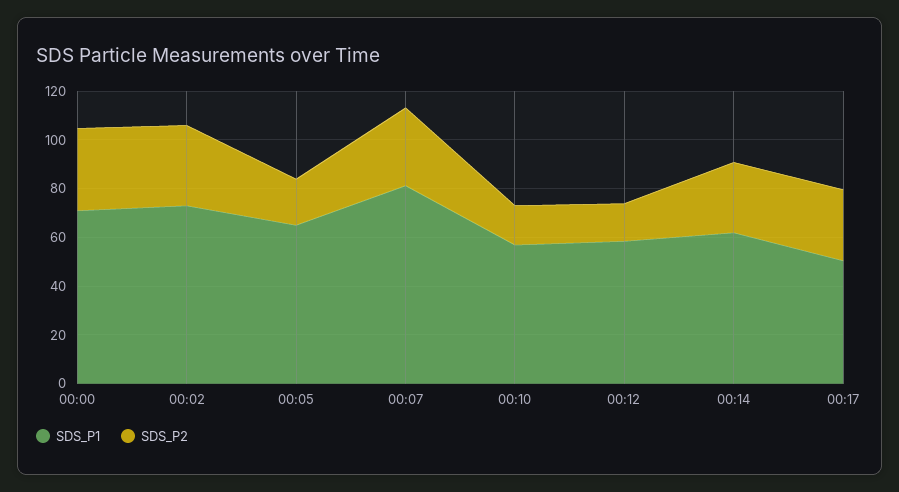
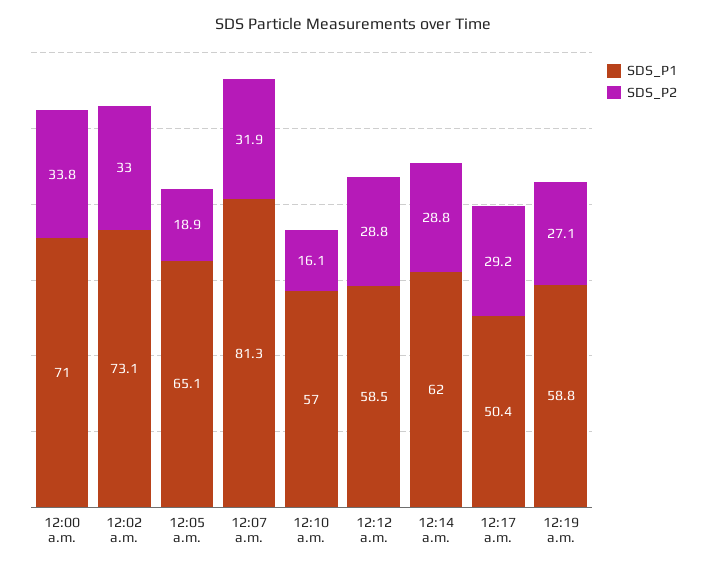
SDS_P2, 00:12: 15 -> 28.8
SDS_P1, 12:19 a.m.: none -> 58.8
SDS_P2, 12:19 a.m.: none -> 27.1

